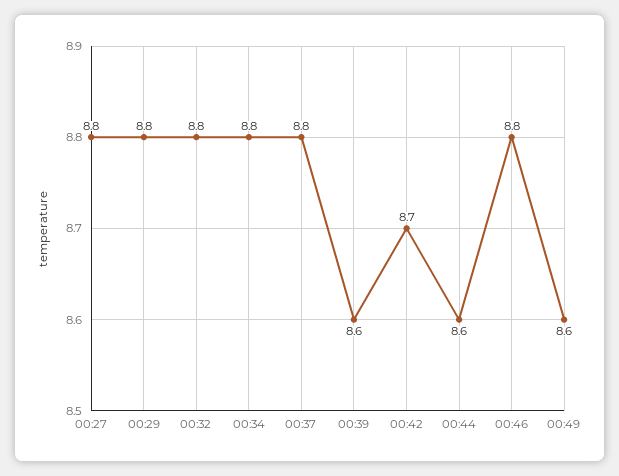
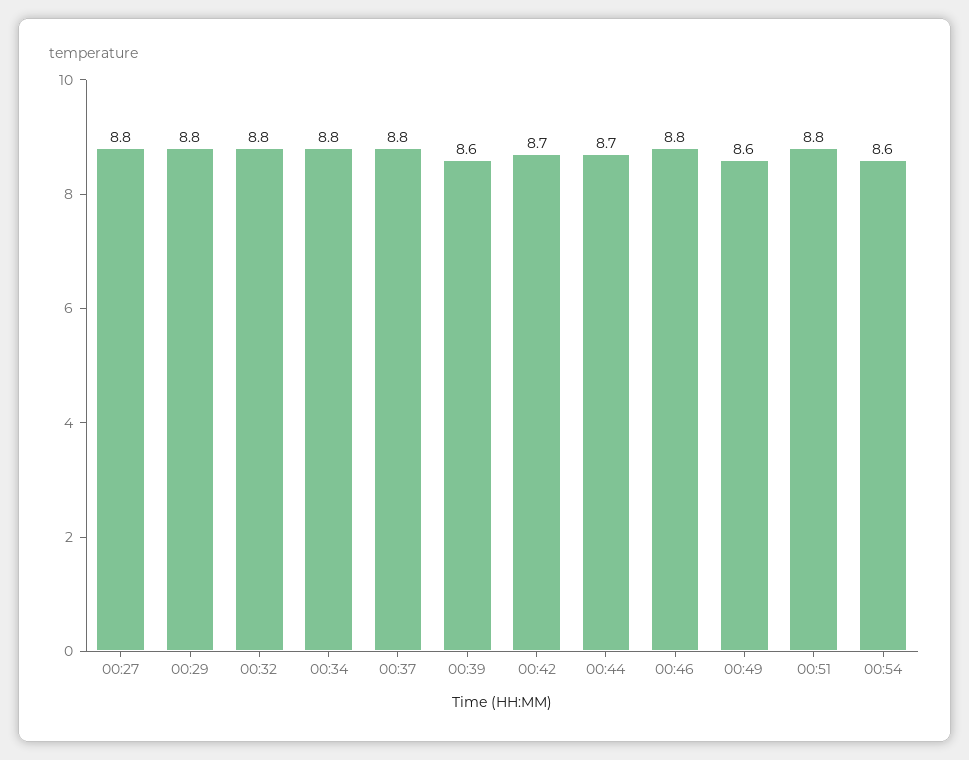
00:44: 8.6 -> 8.7
00:51: none -> 8.8
00:54: none -> 8.6

